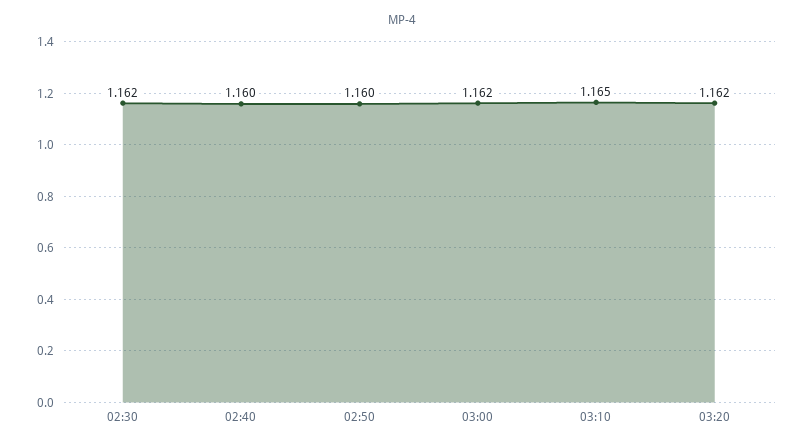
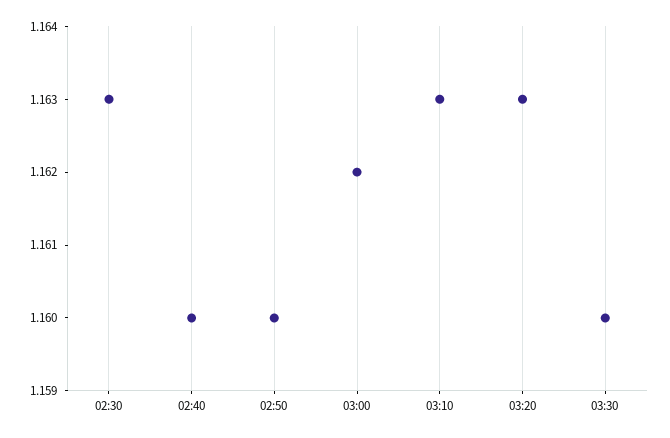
02:30: 1.162 -> 1.163
03:10: 1.165 -> 1.163
03:20: 1.162 -> 1.163
03:30: none -> 1.16

